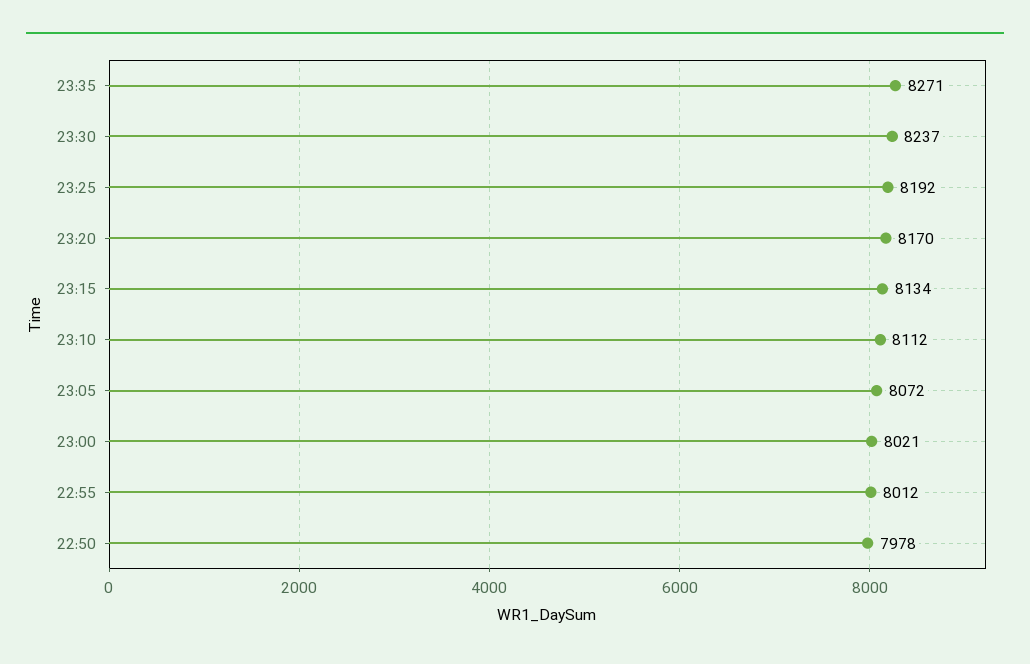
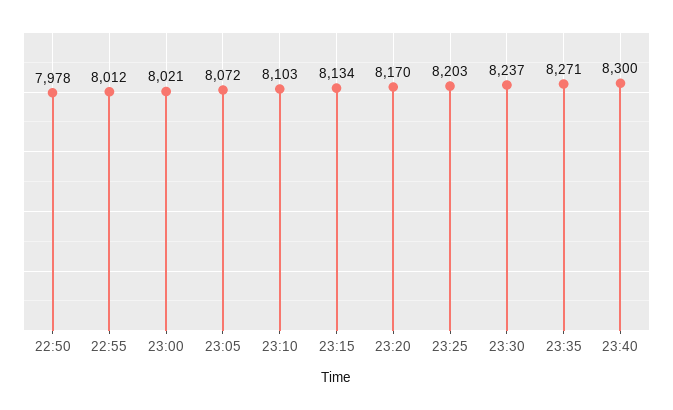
23:25: 8192 -> 8203
23:10: 8112 -> 8103
23:40: none -> 8300

